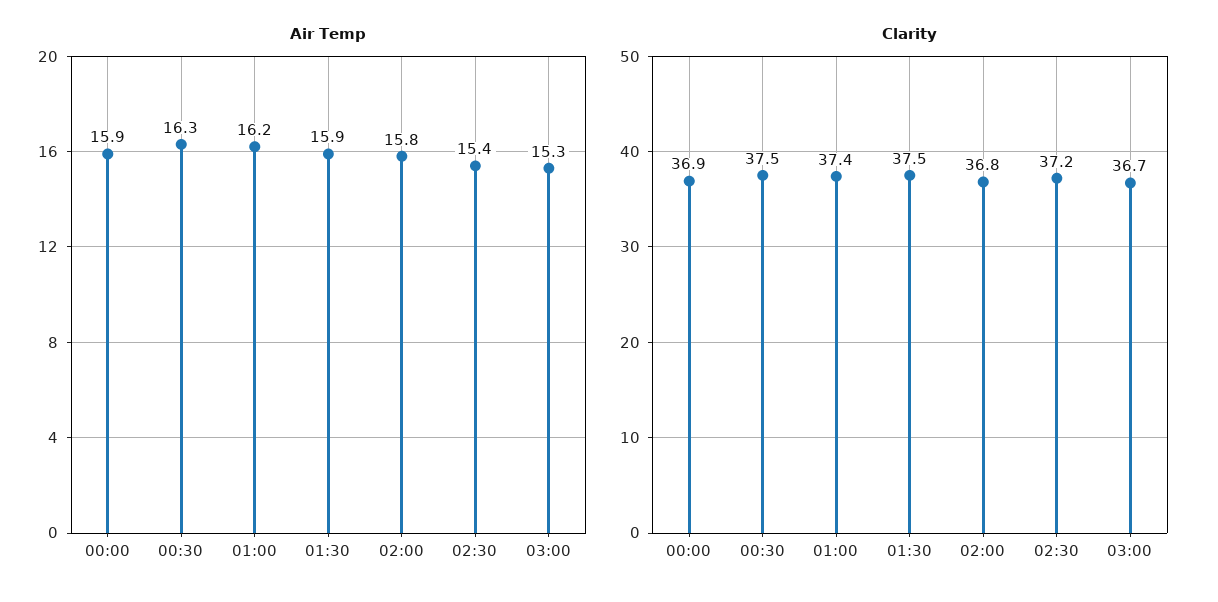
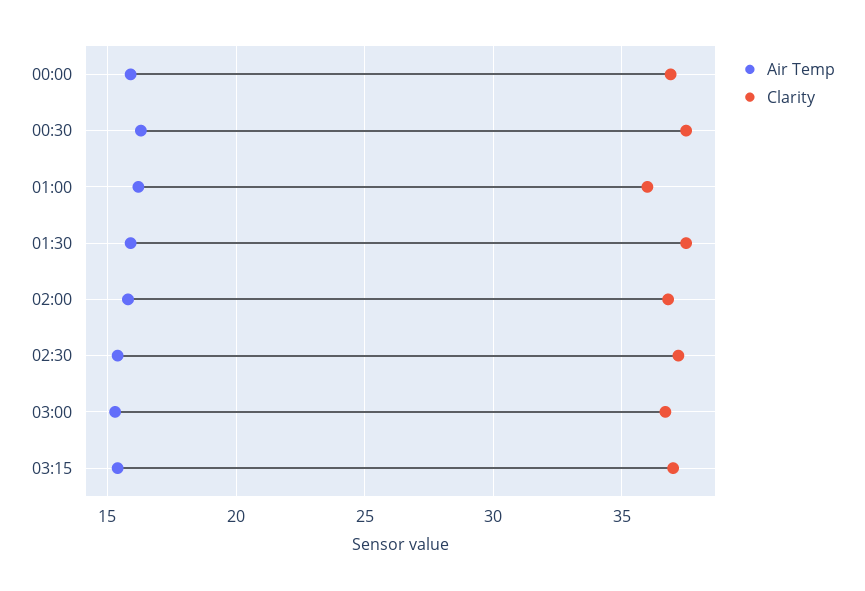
Clarity, 01:00: 37.4 -> 36
Air Temp, 03:15: none -> 15.5
Clarity, 03:15: none -> 37

